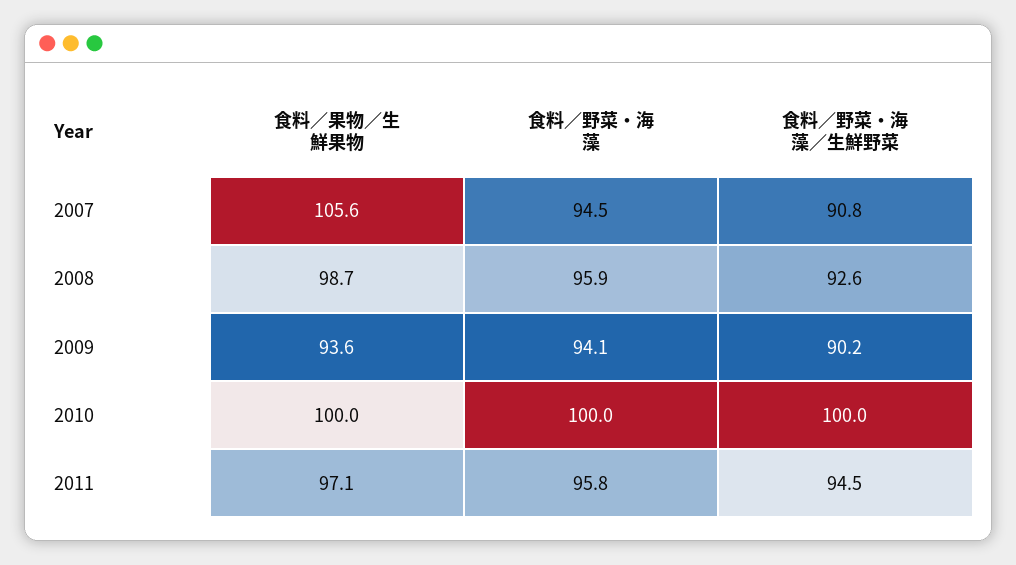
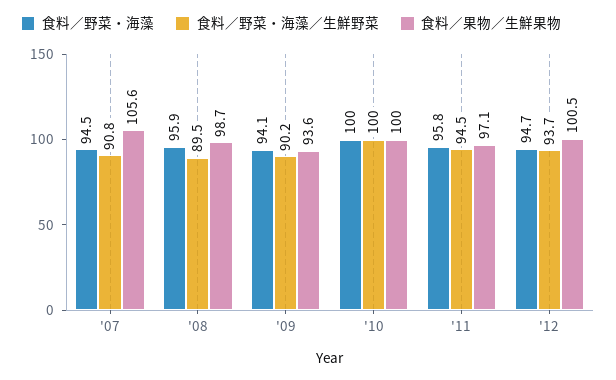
食料／野菜・海藻／生鮮野菜, 2008: 92.6 -> 89.5
食料／野菜・海藻, '12: none -> 94.7
食料／野菜・海藻／生鮮野菜, '12: none -> 93.7
食料／果物／生鮮果物, '12: none -> 100.5

